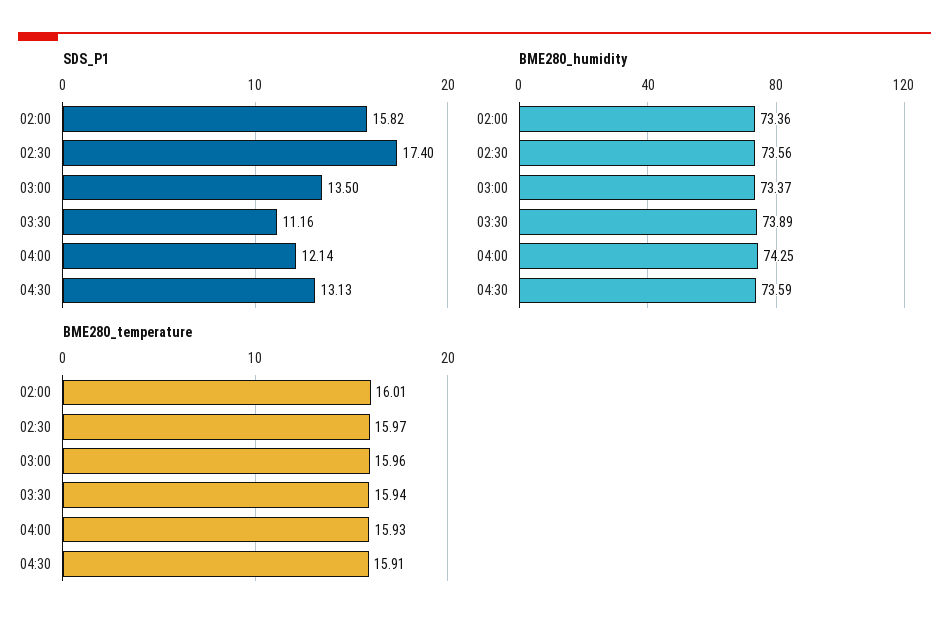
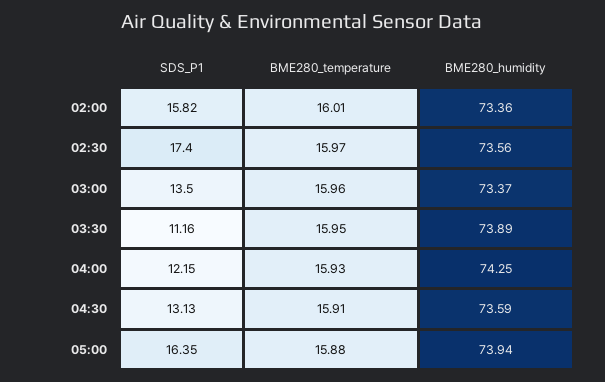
SDS_P1, 04:00: 12.14 -> 12.15
BME280_temperature, 03:30: 15.94 -> 15.95
SDS_P1, 05:00: none -> 16.35
BME280_temperature, 05:00: none -> 15.88
BME280_humidity, 05:00: none -> 73.94

